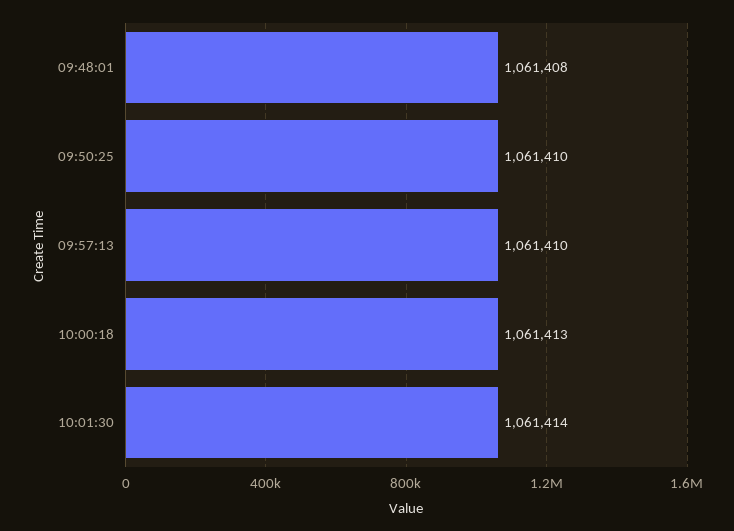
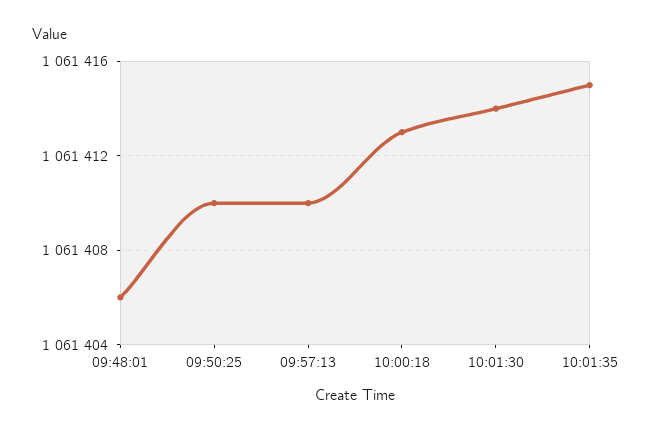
09:48:01: 1061408 -> 1061406
10:01:35: none -> 1061415

